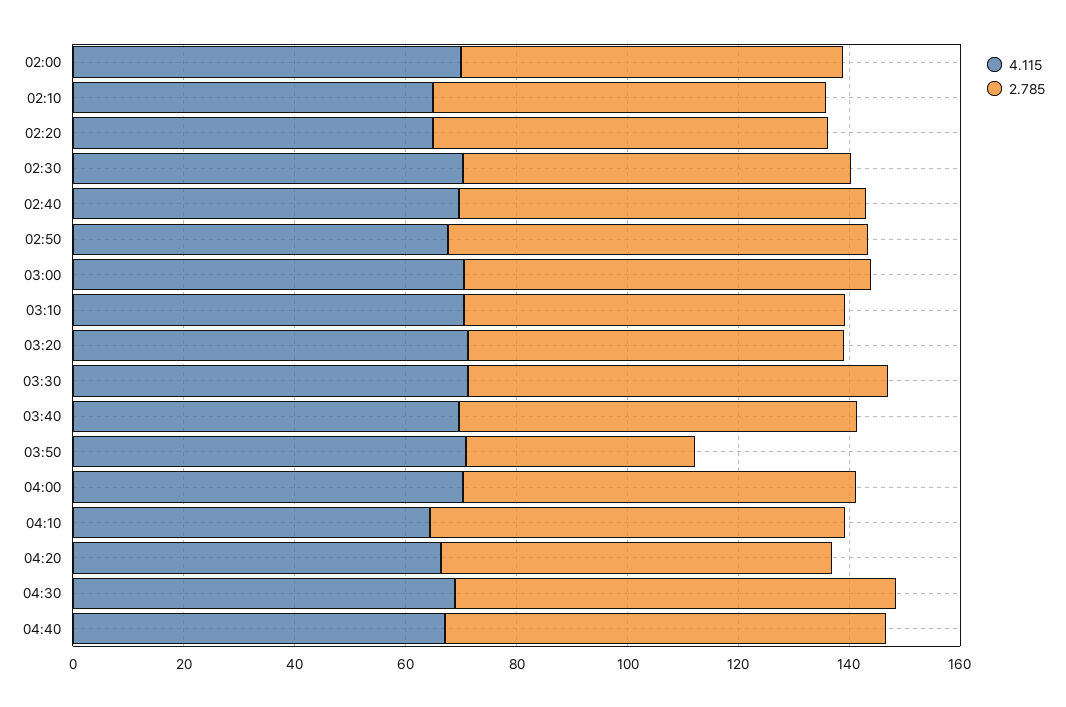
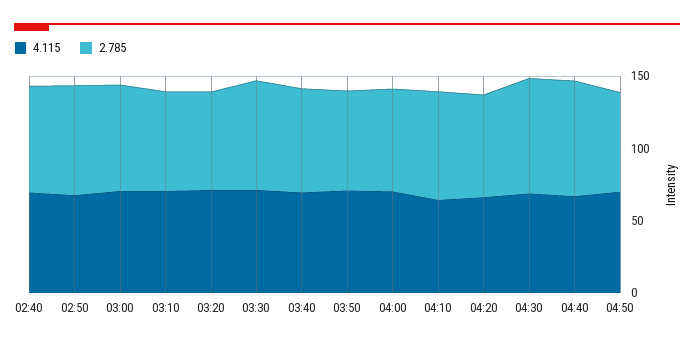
4.115, 02:00: 70 -> none
2.785, 02:00: 70 -> none
4.115, 02:10: 65 -> none
2.785, 02:10: 70 -> none
4.115, 02:20: 65 -> none
2.785, 02:20: 70 -> none
4.115, 02:30: 70 -> none
2.785, 02:30: 70 -> none
2.785, 03:50: 40 -> 70
4.115, 04:50: none -> 70
2.785, 04:50: none -> 70

